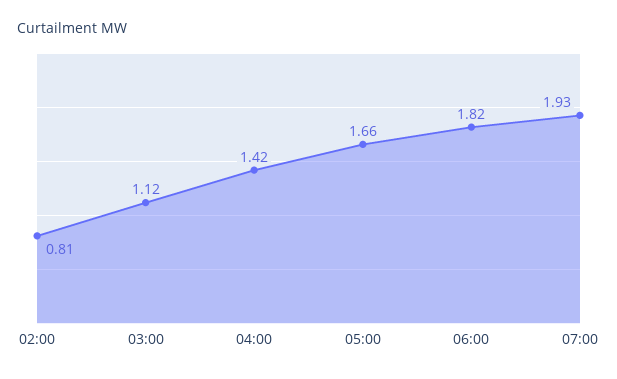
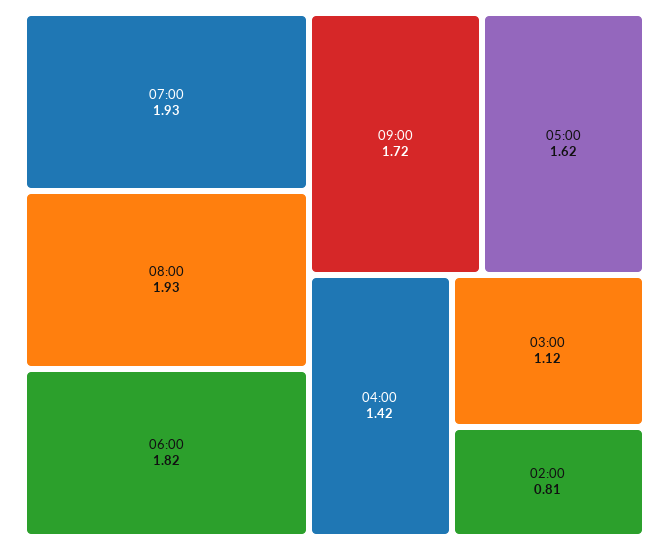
05:00: 1.66 -> 1.62
08:00: none -> 1.93
09:00: none -> 1.72

